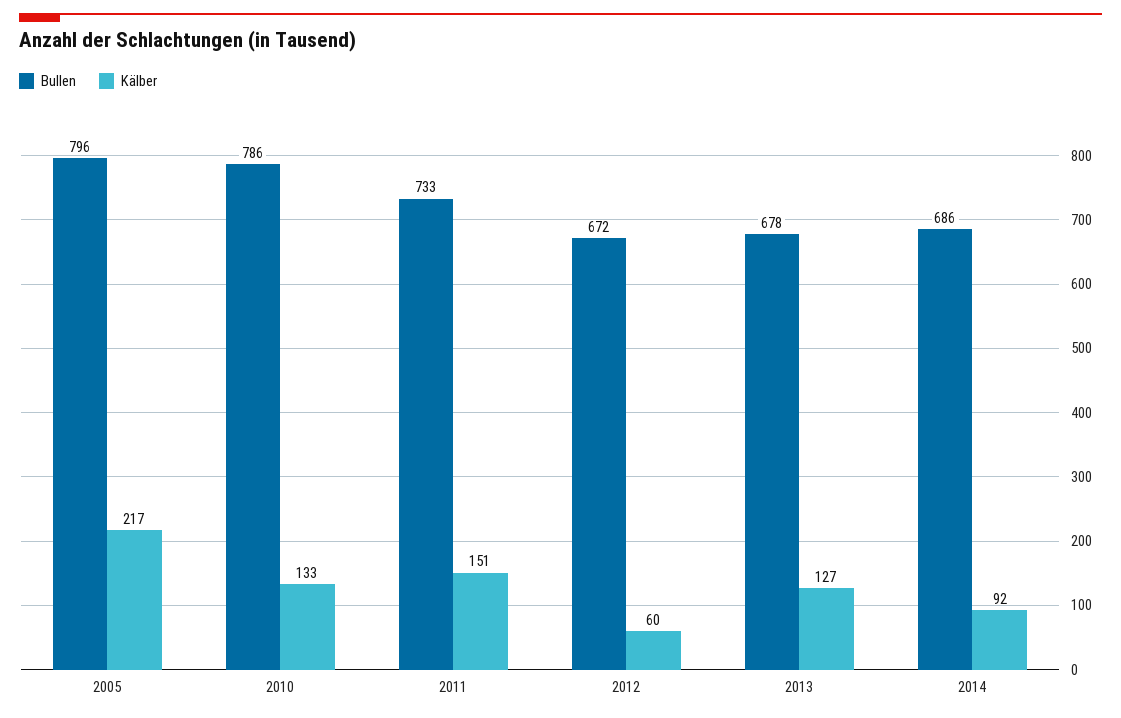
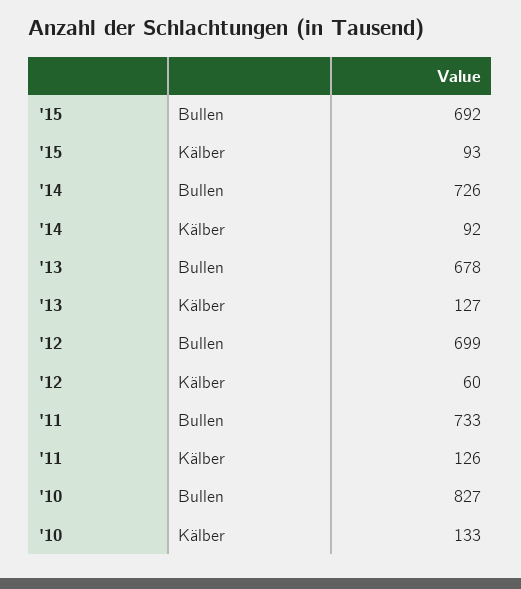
Bullen, 2005: 796 -> none
Kälber, 2005: 217 -> none
Bullen, 2010: 786 -> 827
Kälber, 2011: 151 -> 126
Bullen, 2012: 672 -> 699
Bullen, 2014: 686 -> 726
Bullen, '15: none -> 692
Kälber, '15: none -> 93

